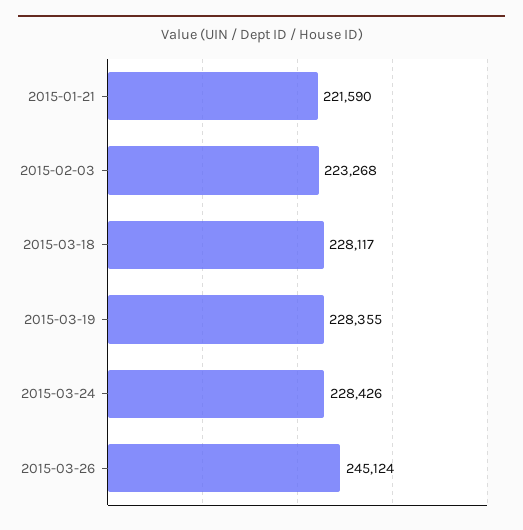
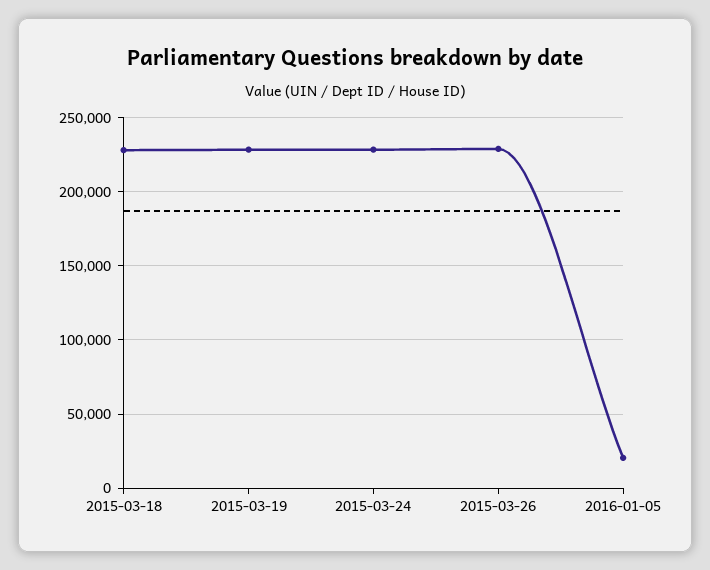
2015-01-21: 221590 -> none
2015-02-03: 223268 -> none
2015-03-26: 245124 -> 230000
2016-01-05: none -> 20000

